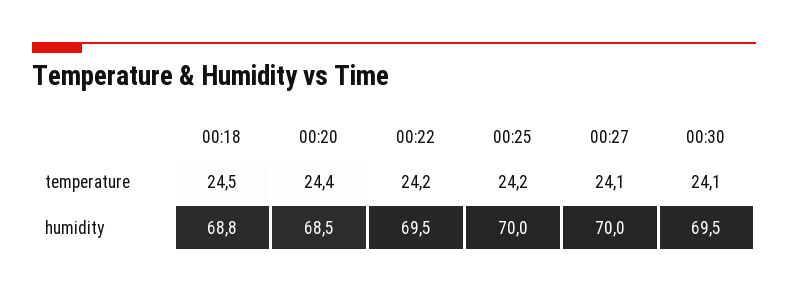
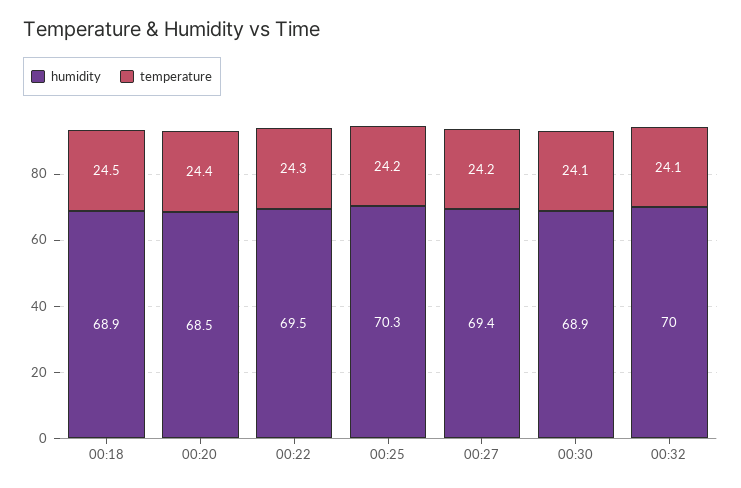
temperature, 00:22: 24.2 -> 24.3
temperature, 00:27: 24.1 -> 24.2
humidity, 00:18: 68.8 -> 68.9
humidity, 00:25: 70 -> 70.3
humidity, 00:27: 70 -> 69.4
humidity, 00:30: 69.5 -> 68.9
humidity, 00:32: none -> 70
temperature, 00:32: none -> 24.1

